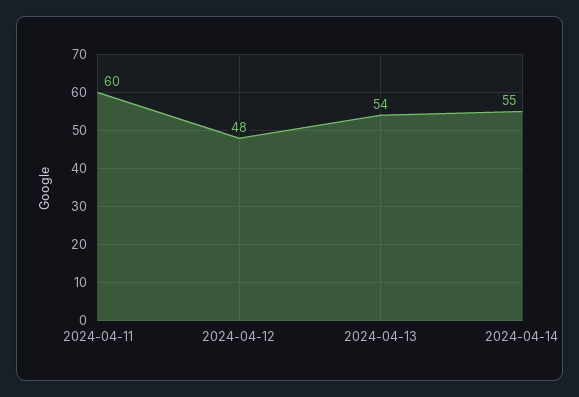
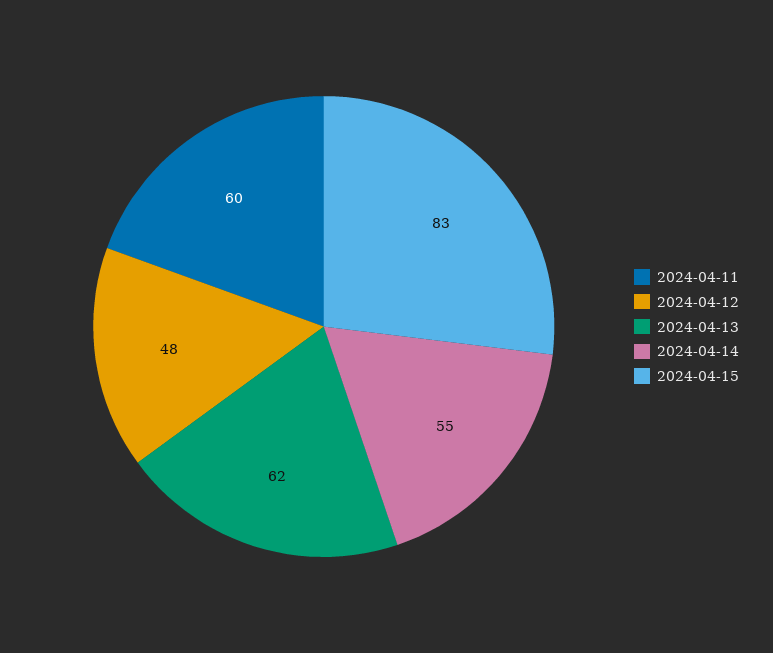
2024-04-13: 54 -> 62
2024-04-15: none -> 83

